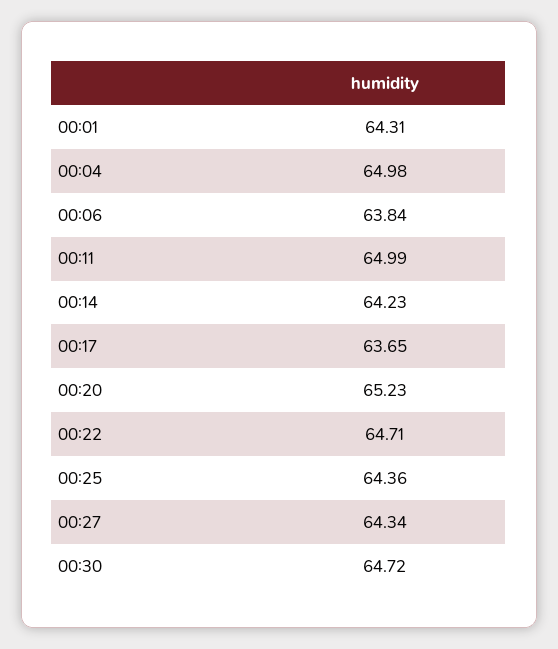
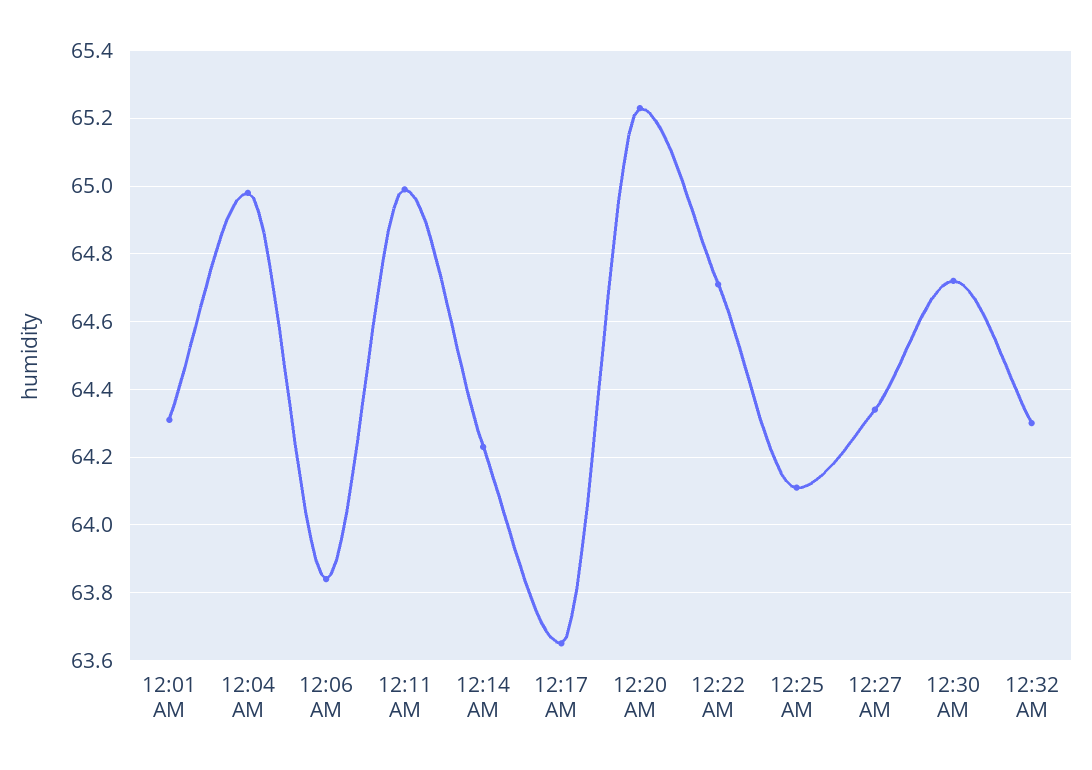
00:25: 64.36 -> 64.1
12:32 AM: none -> 64.3

